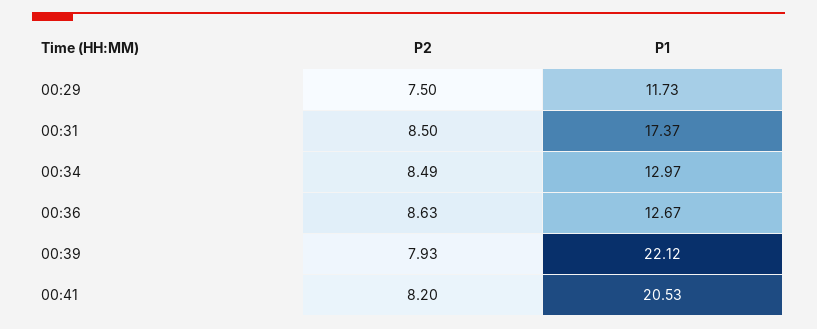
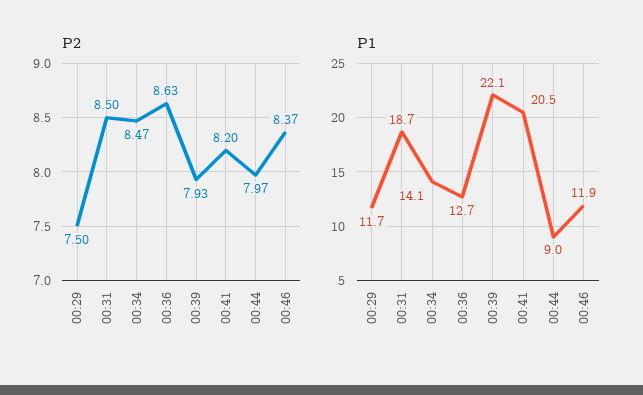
P1, 00:31: 17.37 -> 18.7
P2, 00:34: 8.49 -> 8.47
P1, 00:34: 12.97 -> 14.1
P2, 00:44: none -> 7.97
P2, 00:46: none -> 8.37
P1, 00:44: none -> 9
P1, 00:46: none -> 11.9

